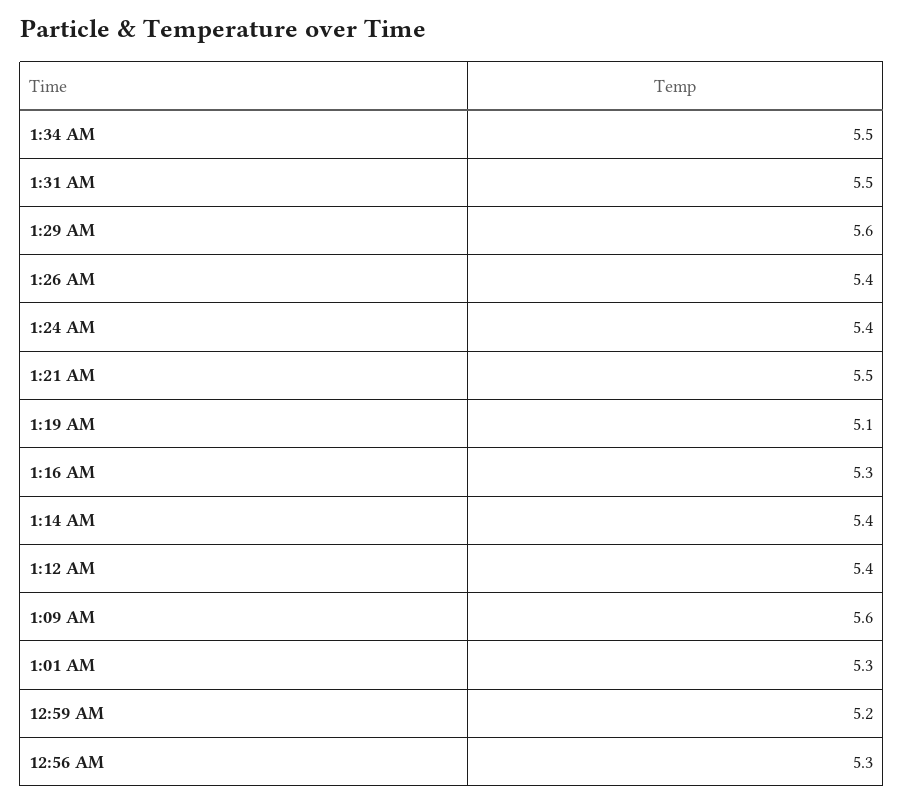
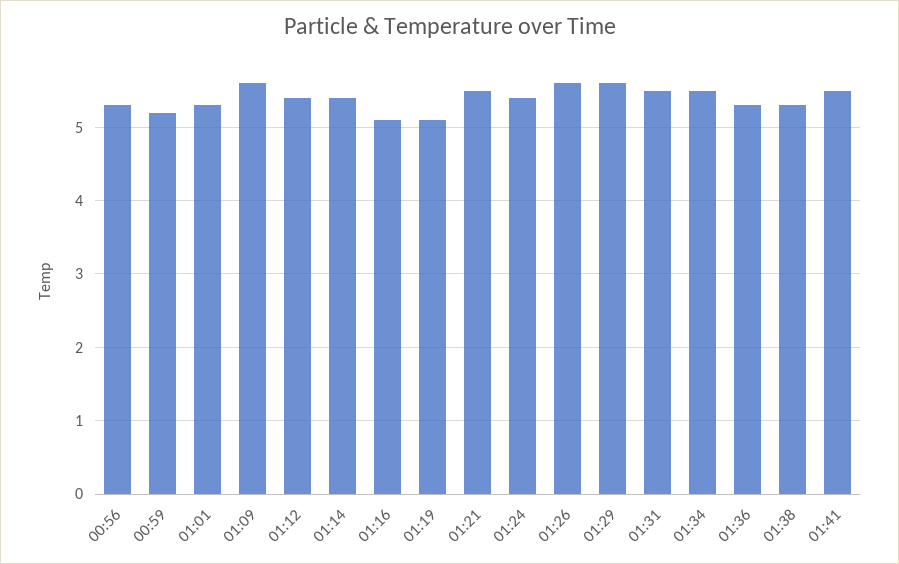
1:26 AM: 5.4 -> 5.6
1:16 AM: 5.3 -> 5.1
01:36: none -> 5.3
01:38: none -> 5.3
01:41: none -> 5.5

